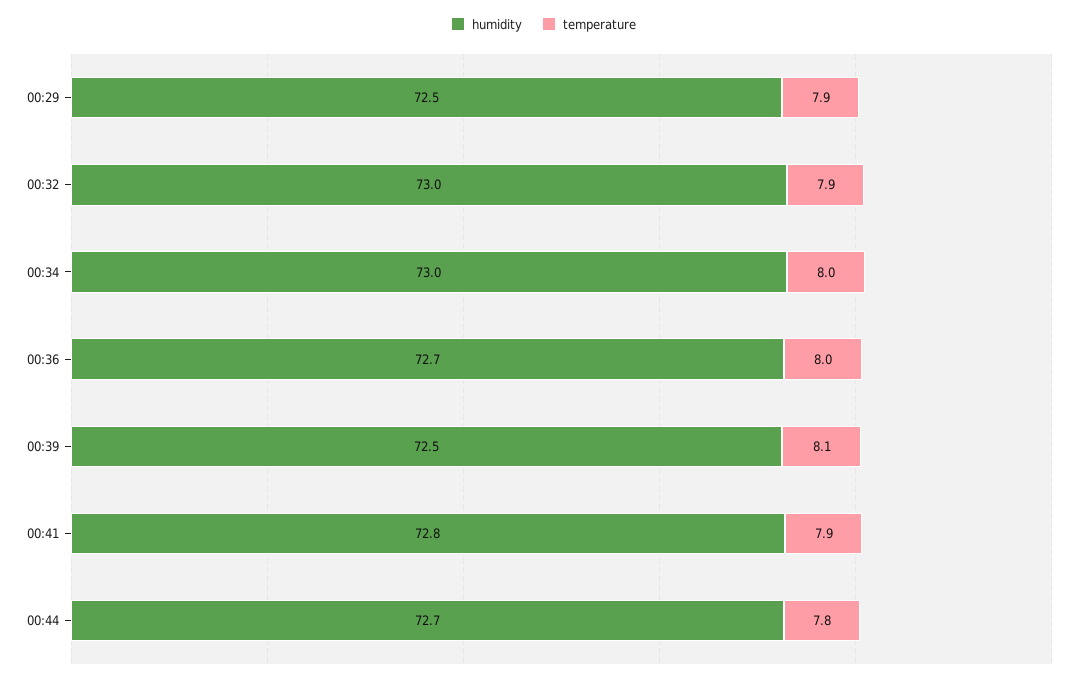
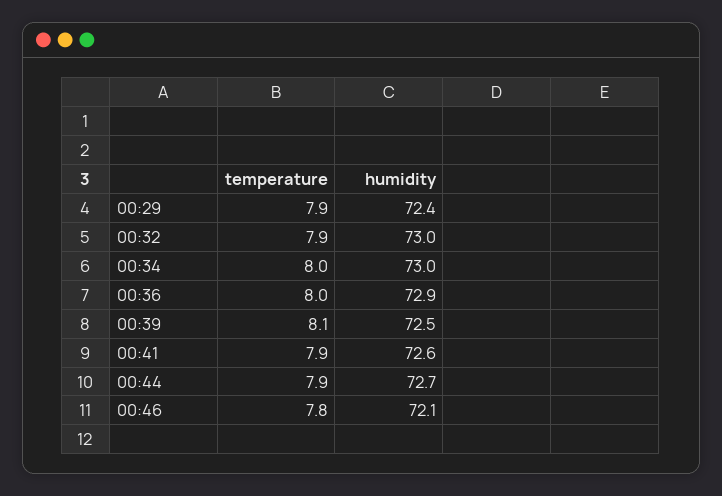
humidity, 00:29: 72.5 -> 72.4
humidity, 00:36: 72.7 -> 72.9
humidity, 00:41: 72.8 -> 72.6
temperature, 00:44: 7.8 -> 7.9
temperature, 00:46: none -> 7.8
humidity, 00:46: none -> 72.1

